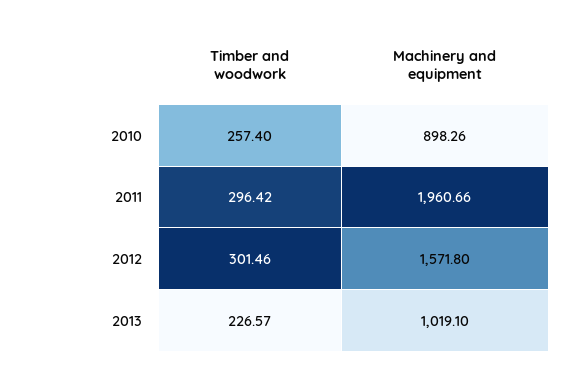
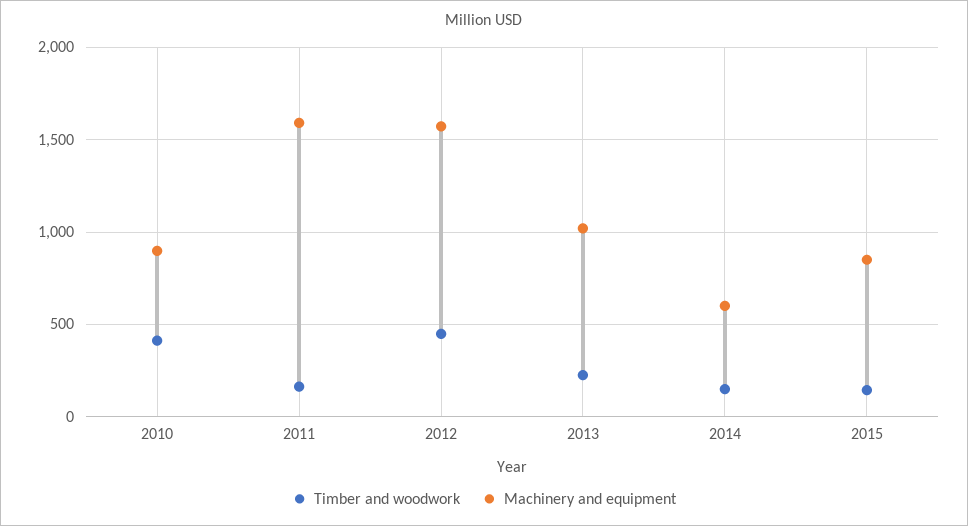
Timber and woodwork, 2010: 257.4 -> 400
Timber and woodwork, 2011: 296.42 -> 150
Machinery and equipment, 2011: 1960.66 -> 1600
Timber and woodwork, 2012: 301.46 -> 450
Timber and woodwork, 2014: none -> 150
Machinery and equipment, 2014: none -> 600
Timber and woodwork, 2015: none -> 150
Machinery and equipment, 2015: none -> 850

